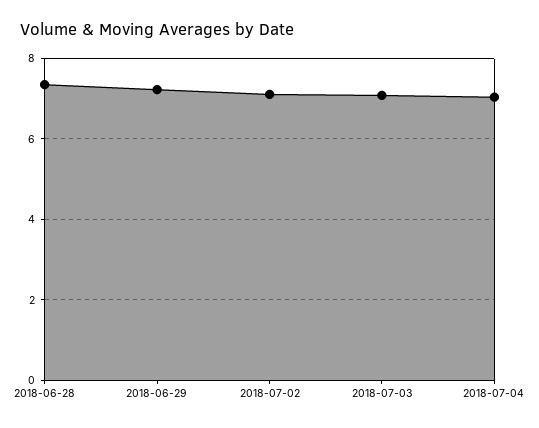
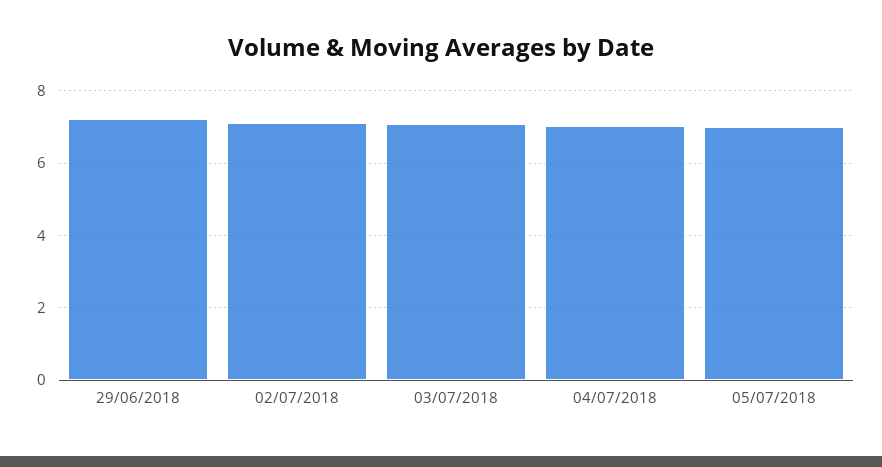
2018-06-28: 7.4 -> none
05/07/2018: none -> 7

